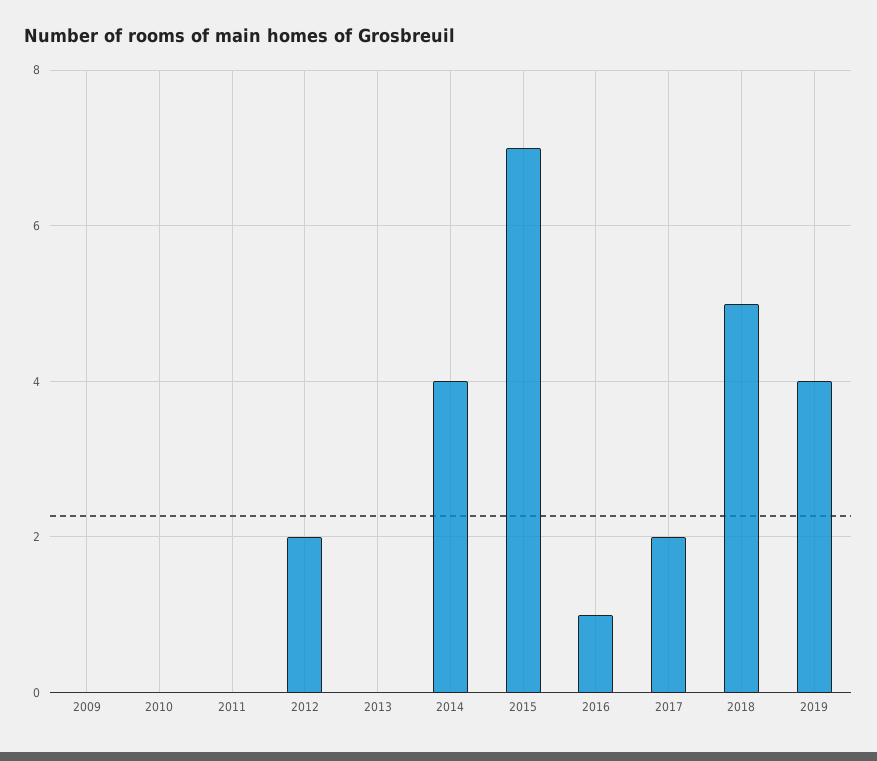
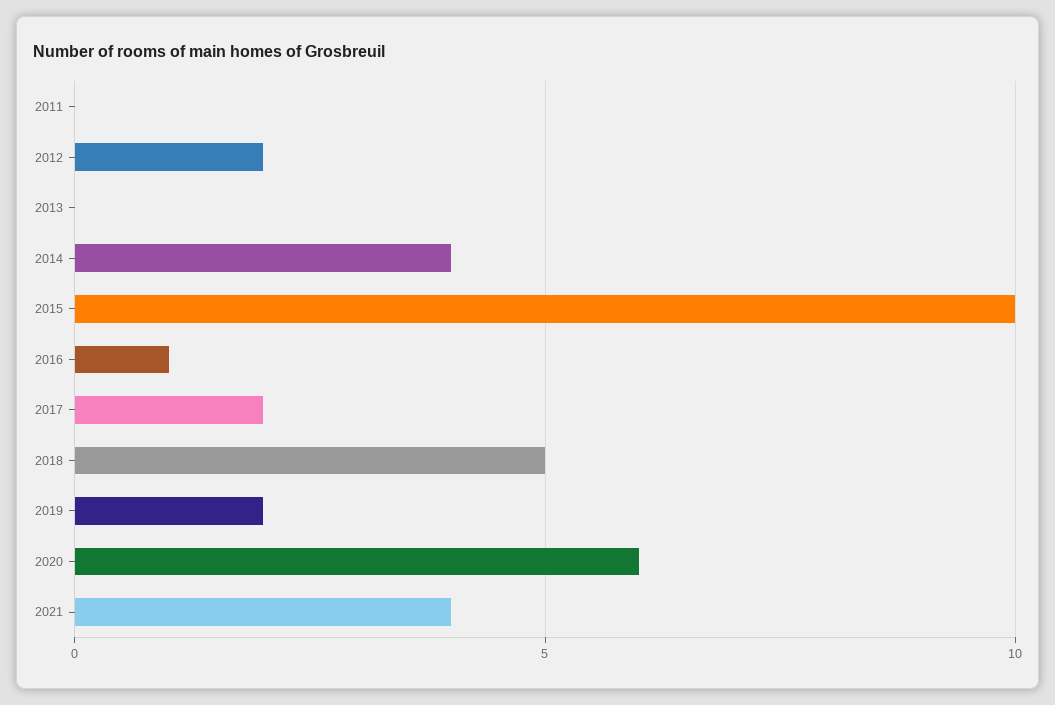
2009: 0 -> none
2010: 0 -> none
2015: 7 -> 10
2019: 4 -> 2
2020: none -> 6
2021: none -> 4

